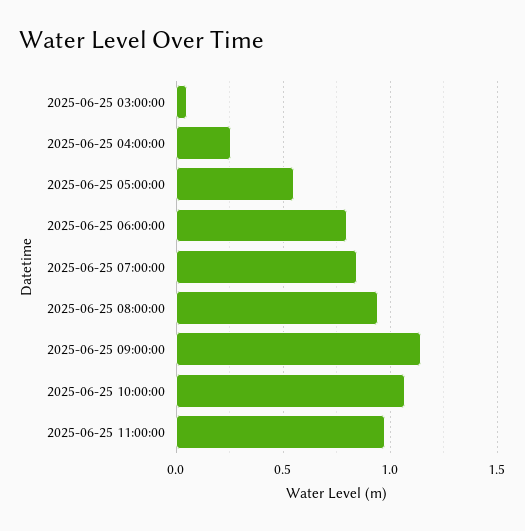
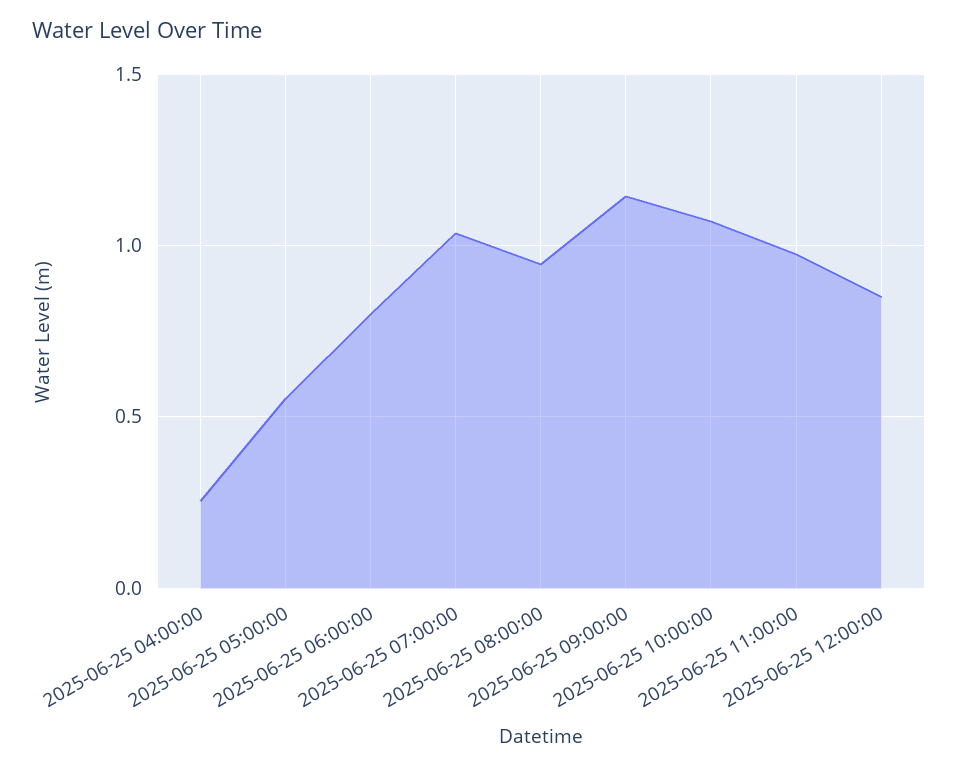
2025-06-25 03:00:00: 0.05 -> none
2025-06-25 07:00:00: 0.85 -> 1.05
2025-06-25 12:00:00: none -> 0.85

